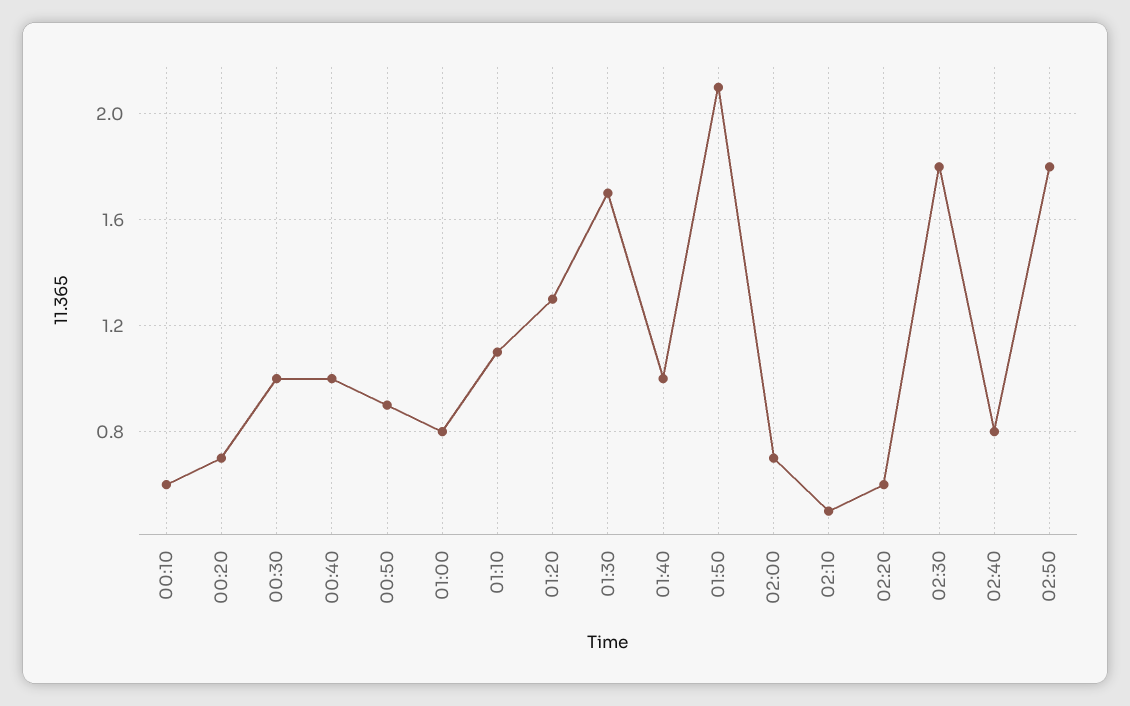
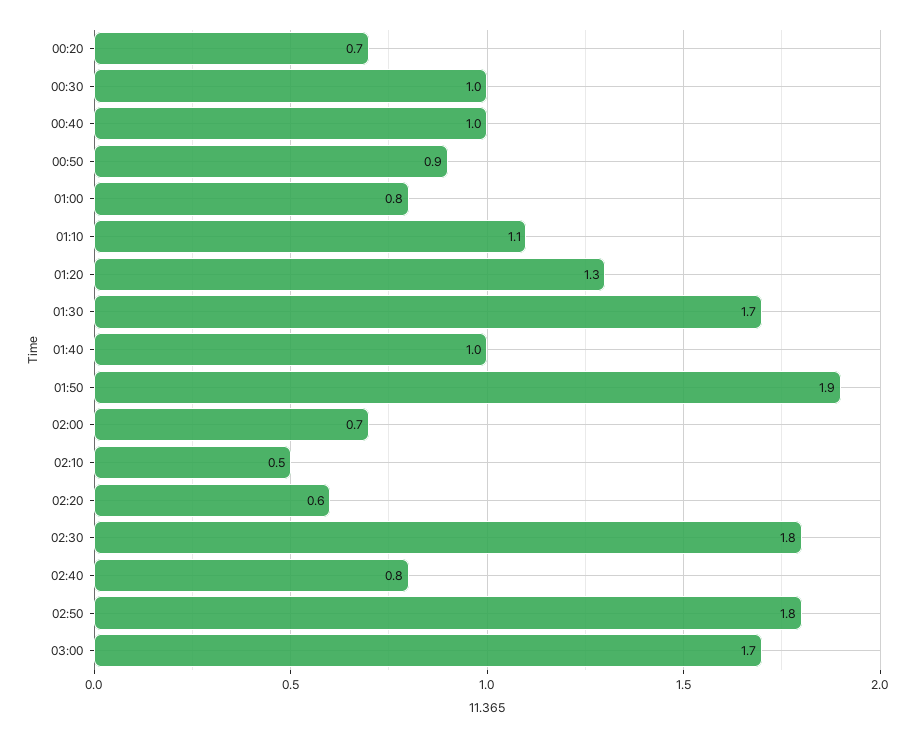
00:10: 0.6 -> none
01:50: 2.1 -> 1.9
03:00: none -> 1.7

